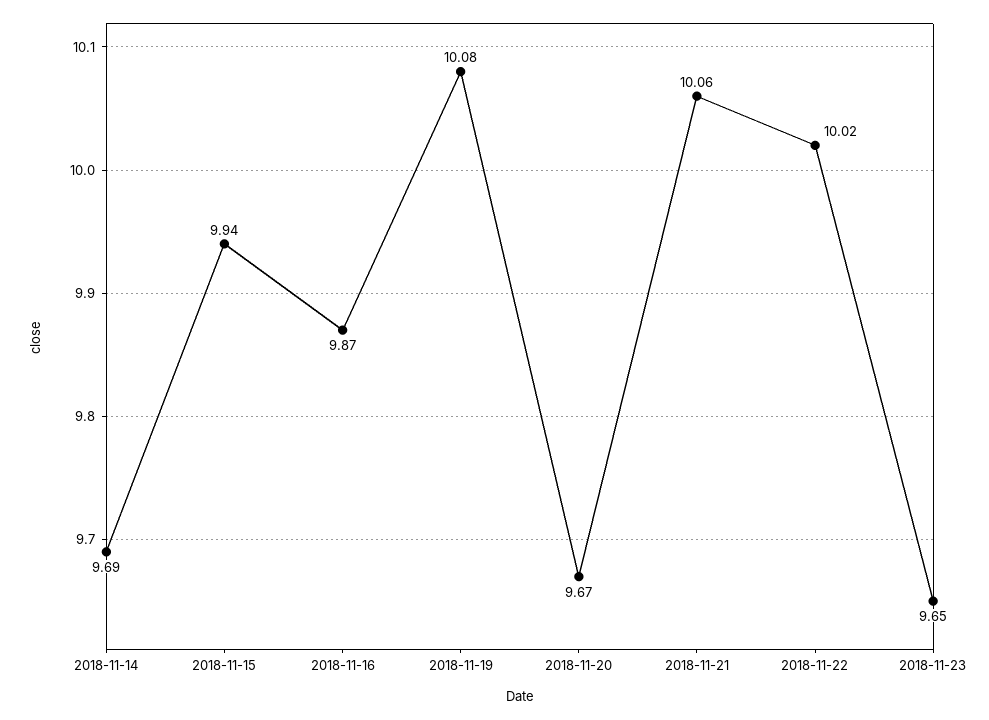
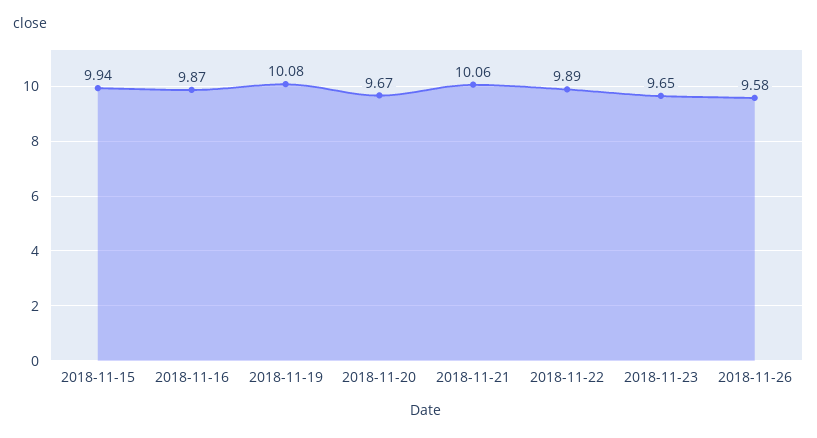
2018-11-14: 9.69 -> none
2018-11-22: 10.02 -> 9.89
2018-11-26: none -> 9.58

